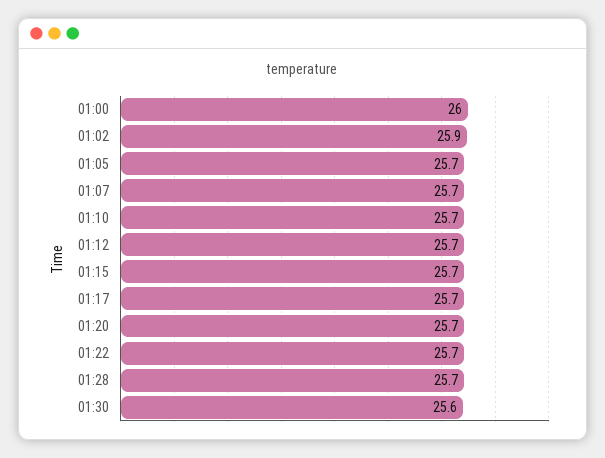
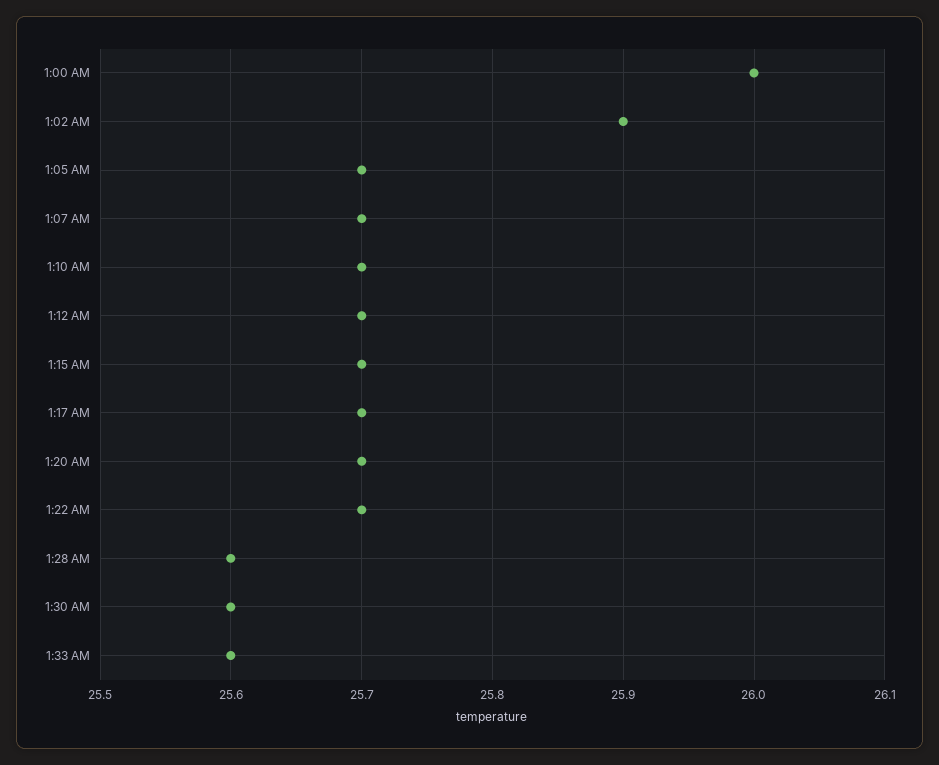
01:28: 25.7 -> 25.6
1:33 AM: none -> 25.6

